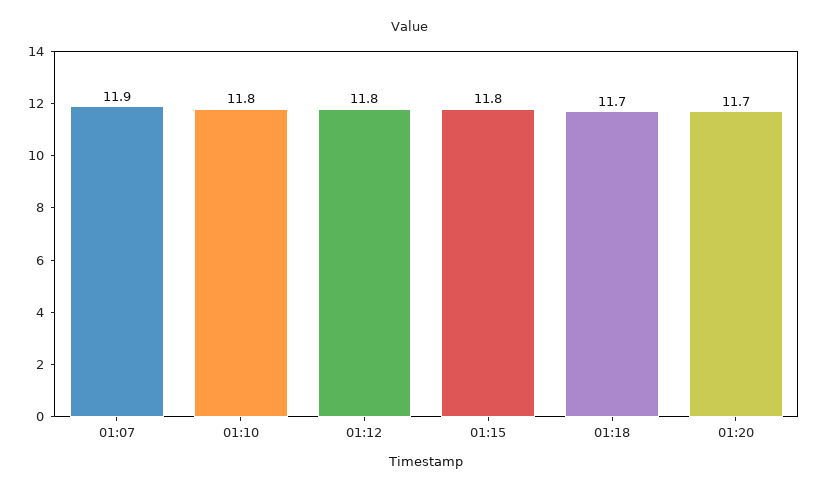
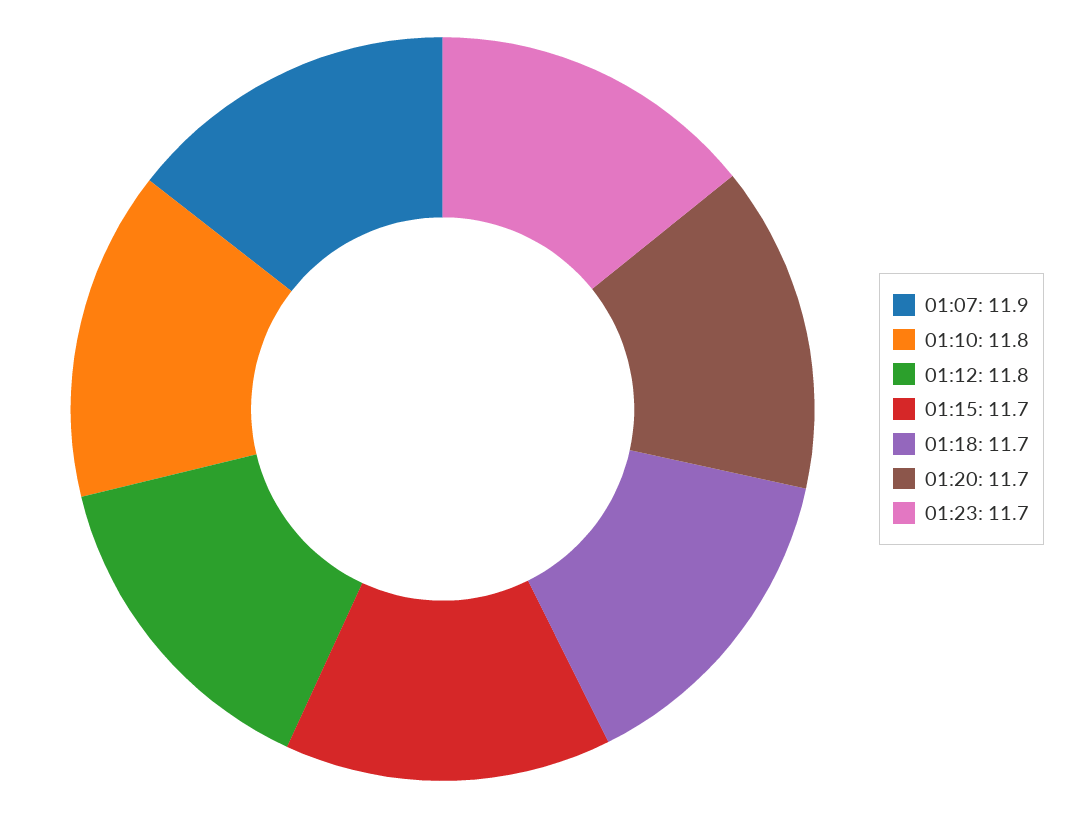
01:15: 11.8 -> 11.7
01:23: none -> 11.7

